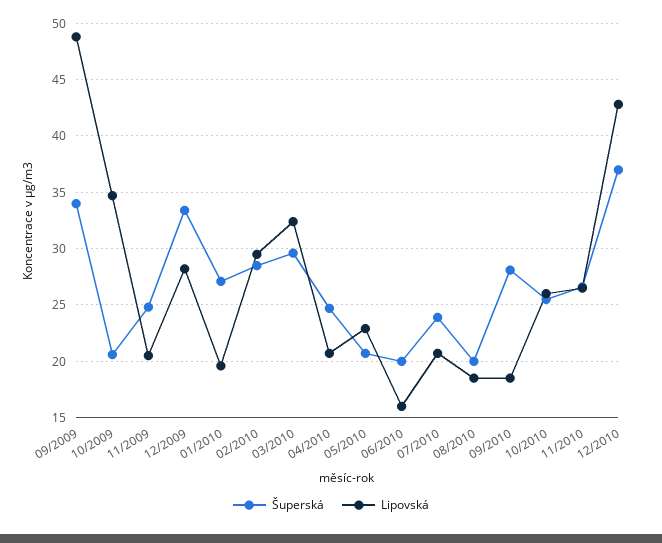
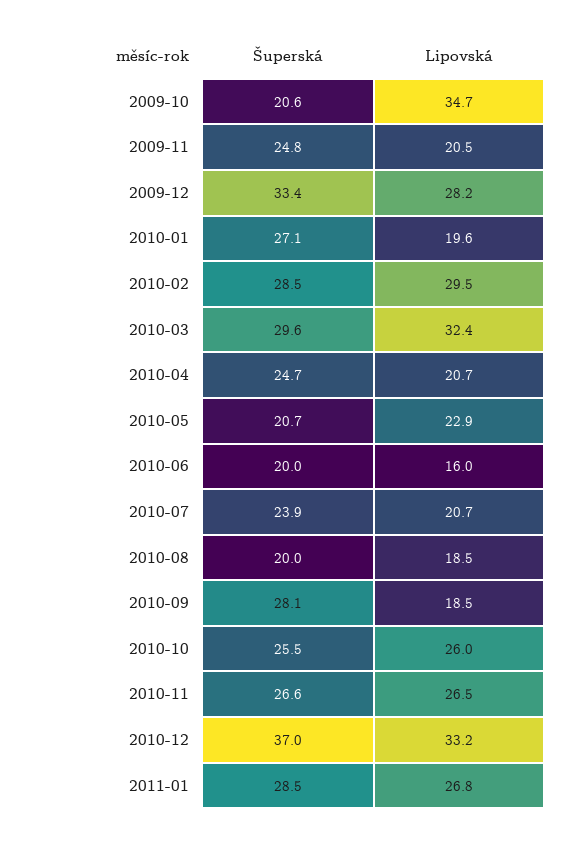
Šuperská, 09/2009: 34 -> none
Lipovská, 09/2009: 49 -> none
Lipovská, 12/2010: 43 -> 33.2
Šuperská, 2011-01: none -> 28.5
Lipovská, 2011-01: none -> 26.8

